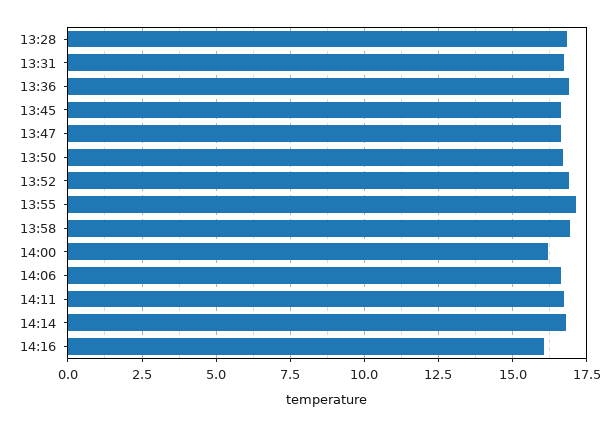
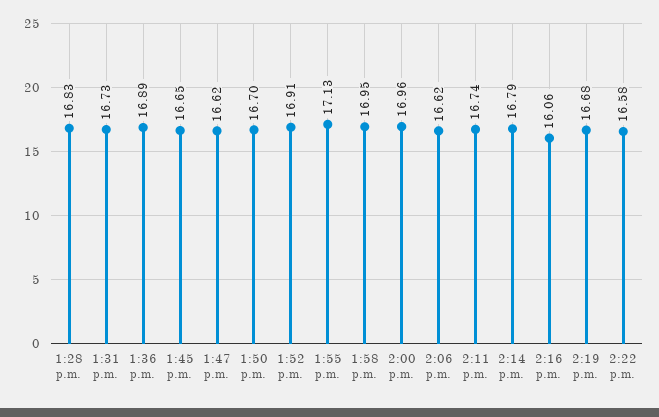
14:00: 16.25 -> 16.96
2:19 p.m.: none -> 16.68
2:22 p.m.: none -> 16.58

